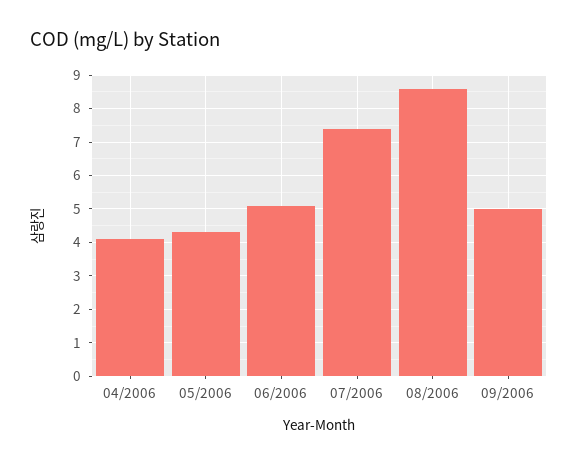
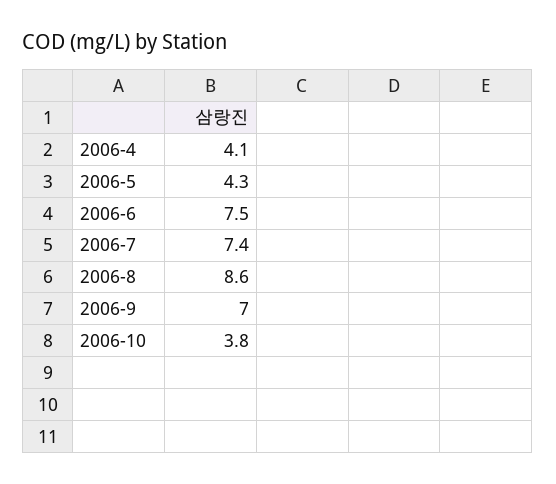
06/2006: 5 -> 7.5
09/2006: 5 -> 7
2006-10: none -> 3.8

